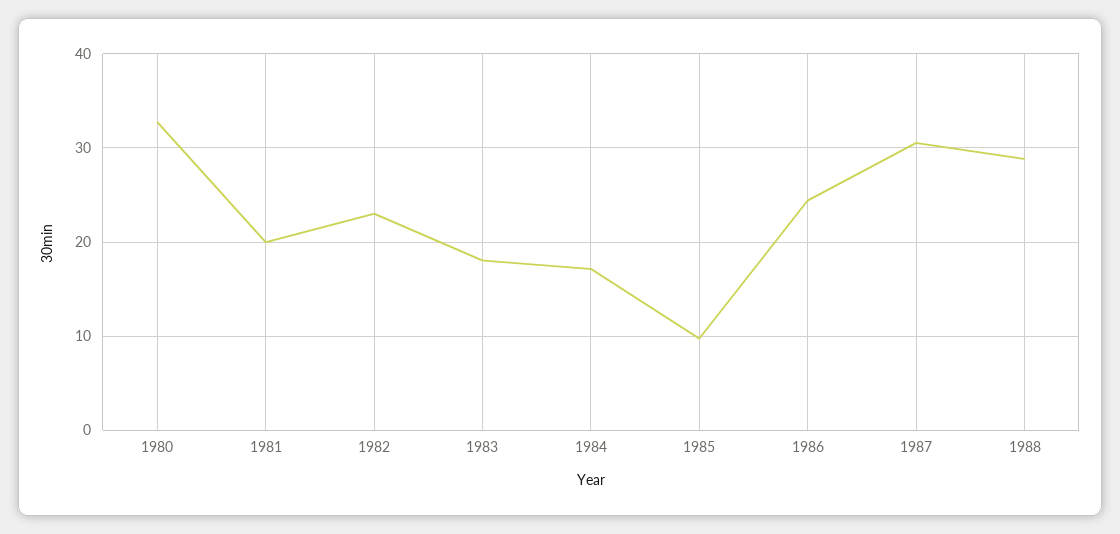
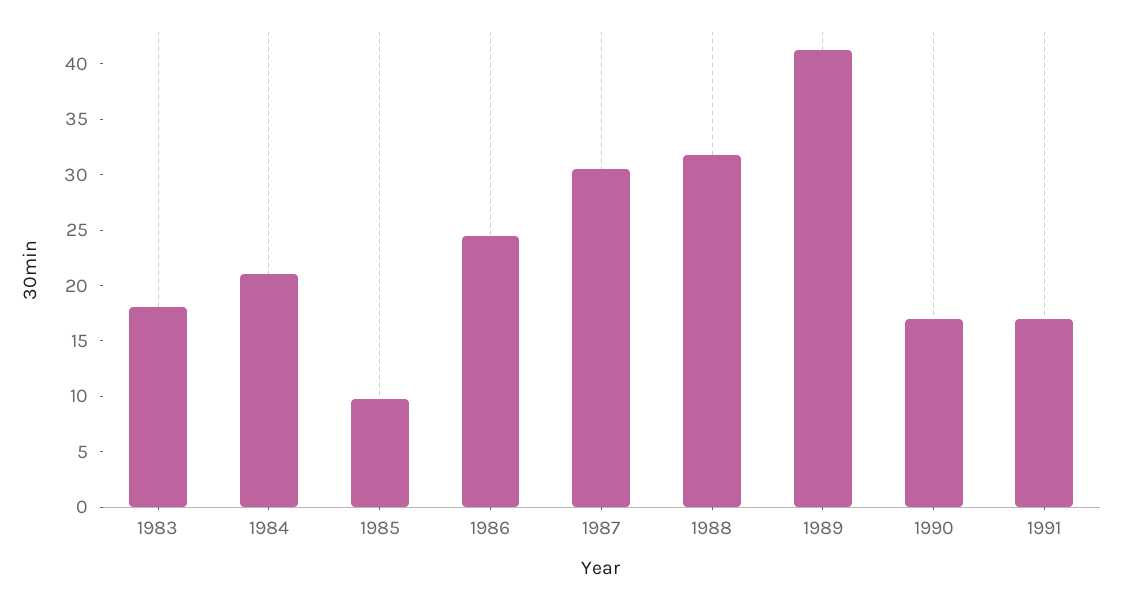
1980: 33 -> none
1981: 20 -> none
1982: 23 -> none
1984: 17 -> 21
1988: 29 -> 32
1989: none -> 41
1990: none -> 17
1991: none -> 17

